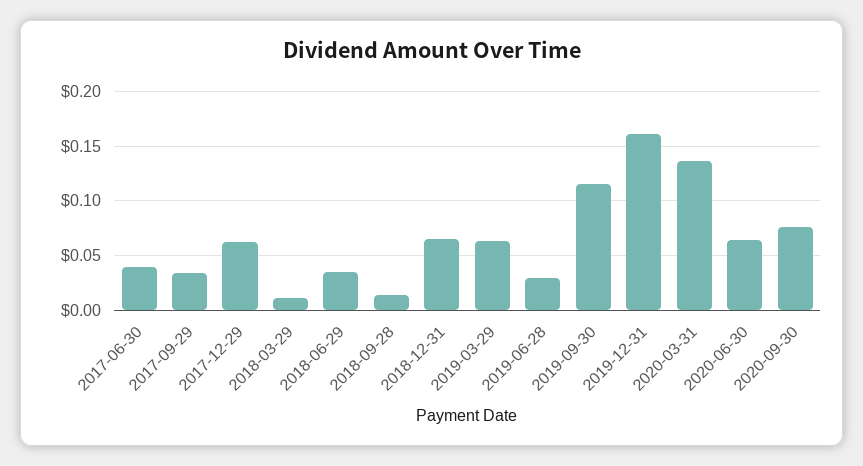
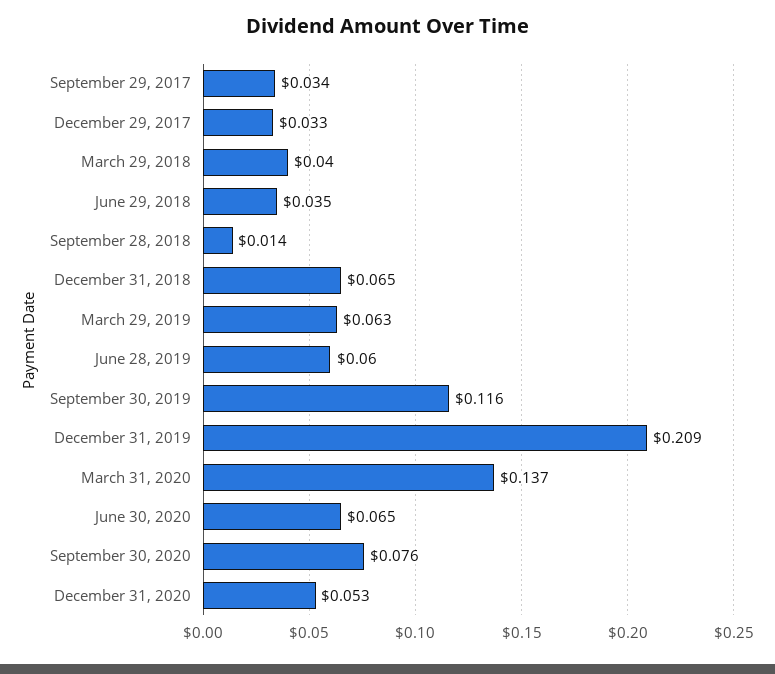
2017-06-30: 0.04 -> none
2017-12-29: 0.06 -> 0.033
2018-03-29: 0.01 -> 0.04
2019-06-28: 0.03 -> 0.06
2019-12-31: 0.16 -> 0.209
December 31, 2020: none -> 0.053

